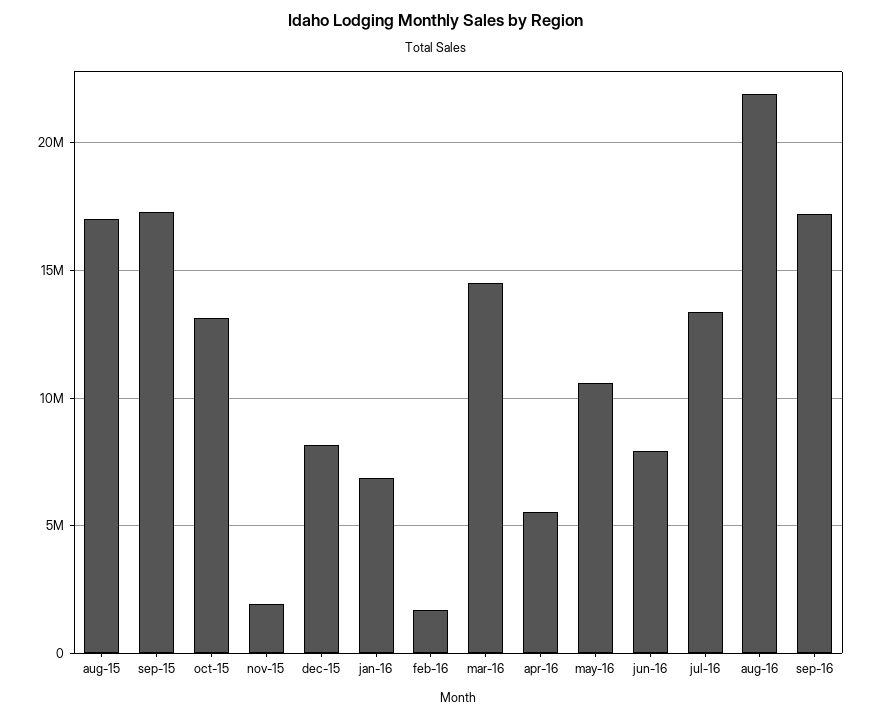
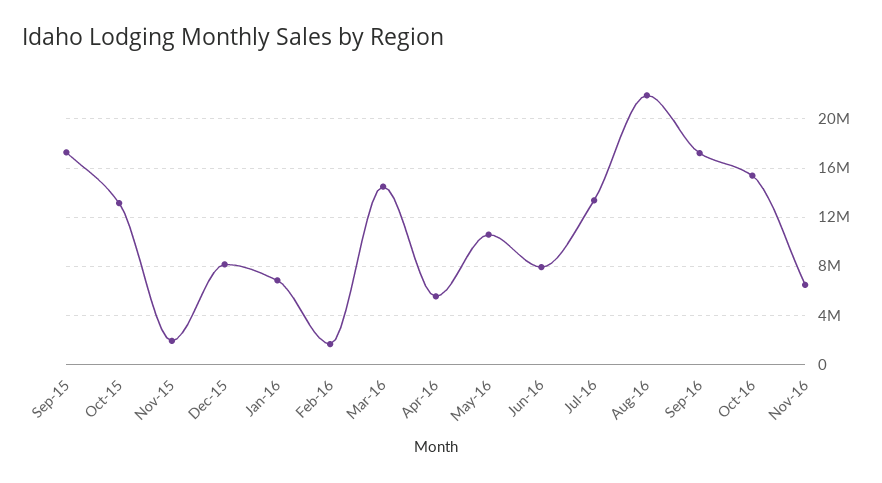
aug-15: 17000000 -> none
Oct-16: none -> 15500000
Nov-16: none -> 6500000

